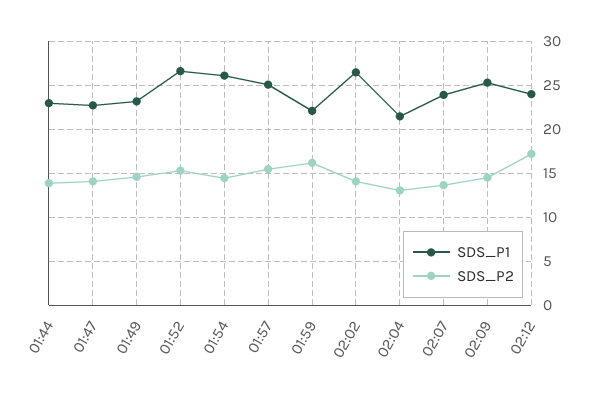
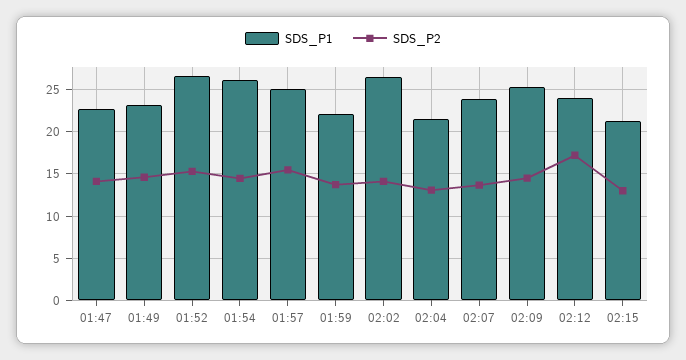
SDS_P1, 01:44: 23 -> none
SDS_P2, 01:44: 14 -> none
SDS_P2, 01:59: 16 -> 14
SDS_P1, 02:15: none -> 21
SDS_P2, 02:15: none -> 13

